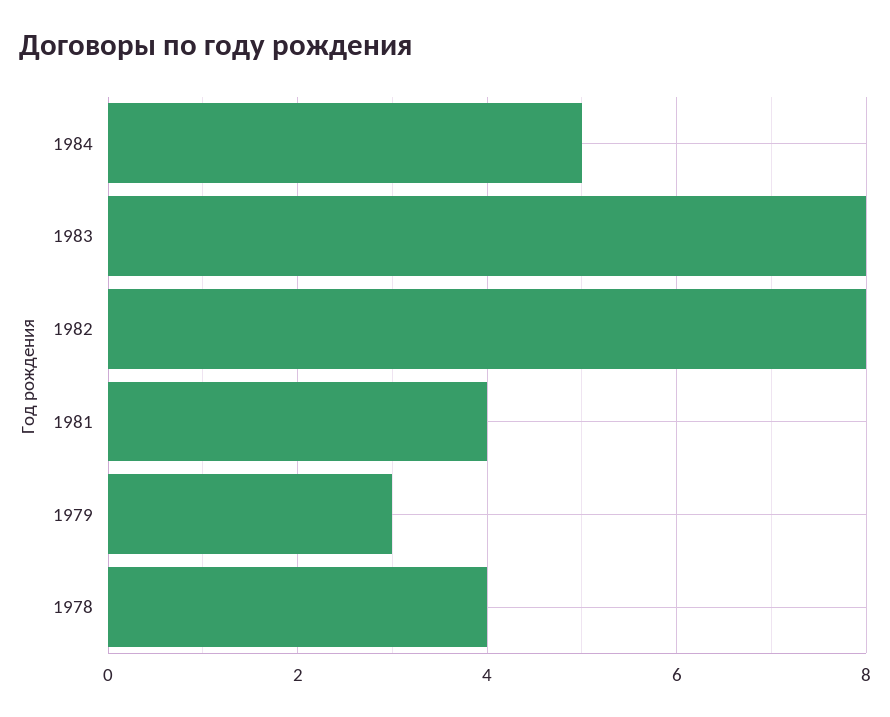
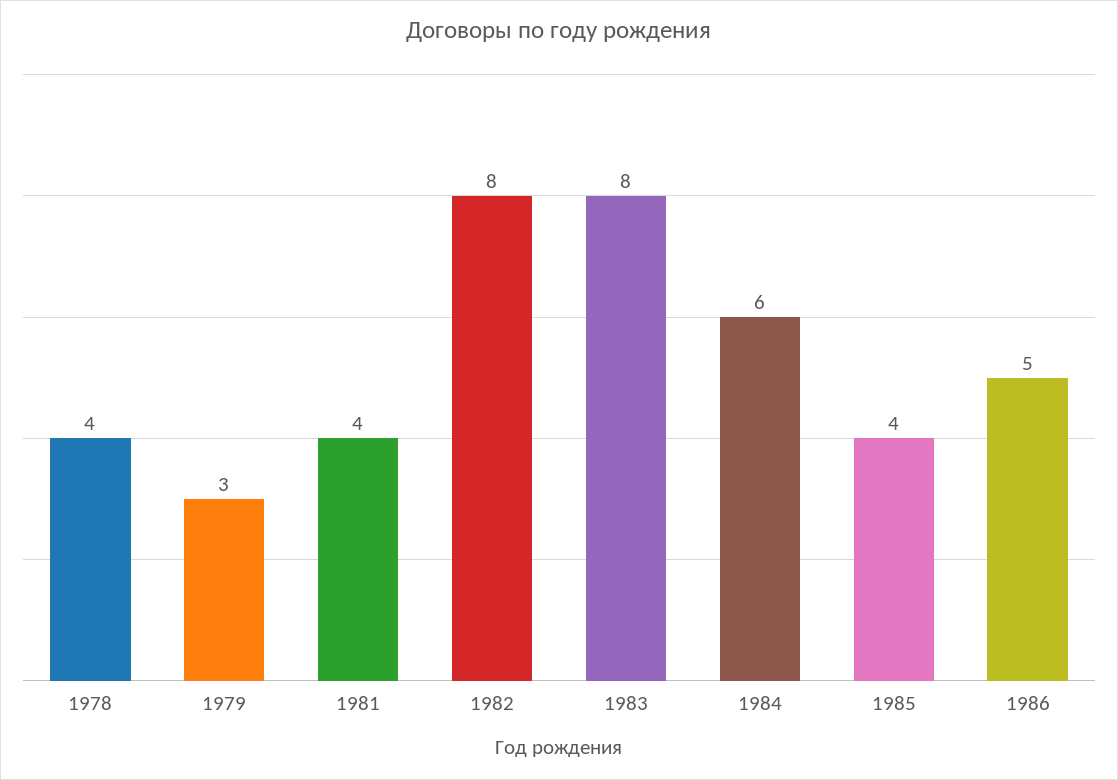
1984: 5 -> 6
1985: none -> 4
1986: none -> 5

